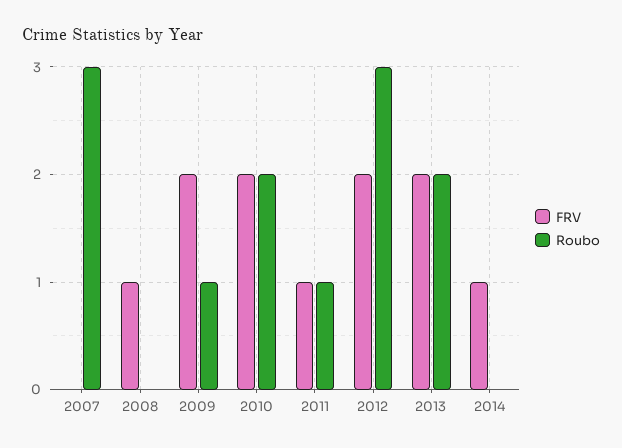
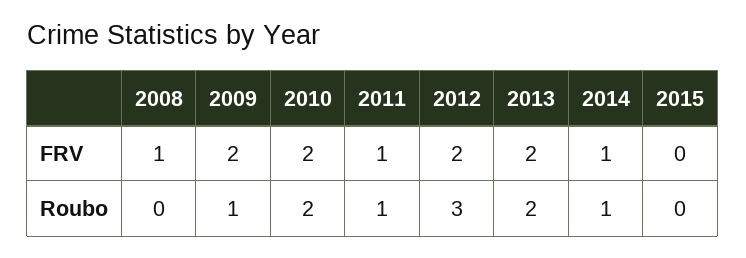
FRV, 2007: 0 -> none
Roubo, 2007: 3 -> none
Roubo, 2014: 0 -> 1
FRV, 2015: none -> 0
Roubo, 2015: none -> 0

